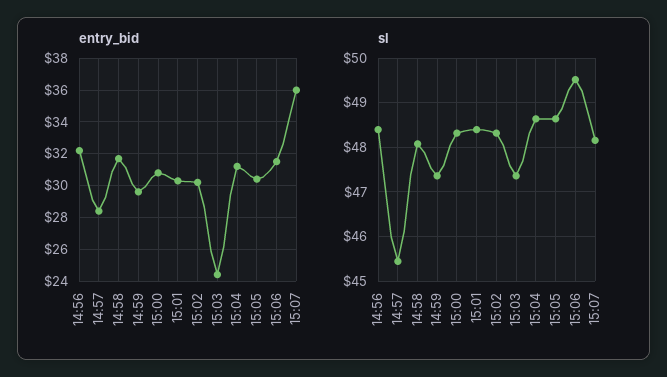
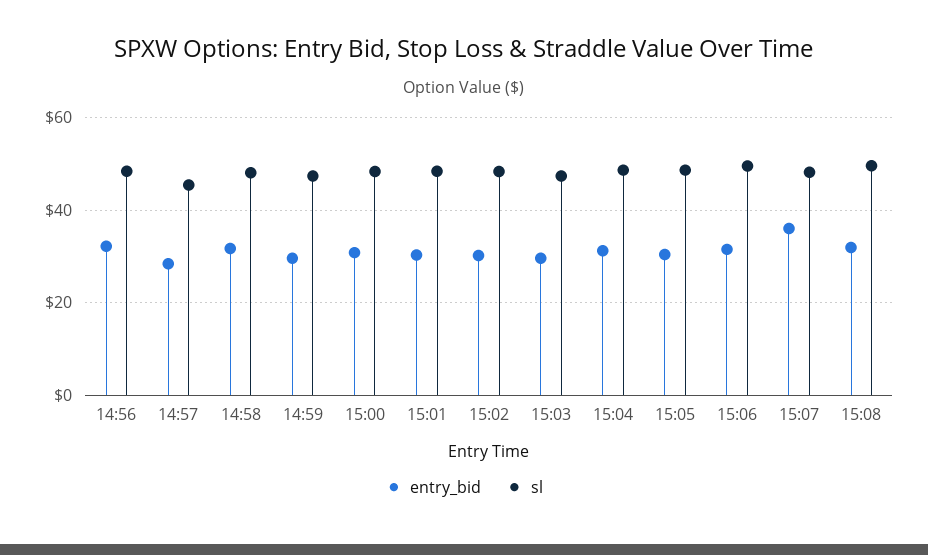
entry_bid, 15:03: 24.5 -> 30
entry_bid, 15:08: none -> 32
sl, 15:08: none -> 50

